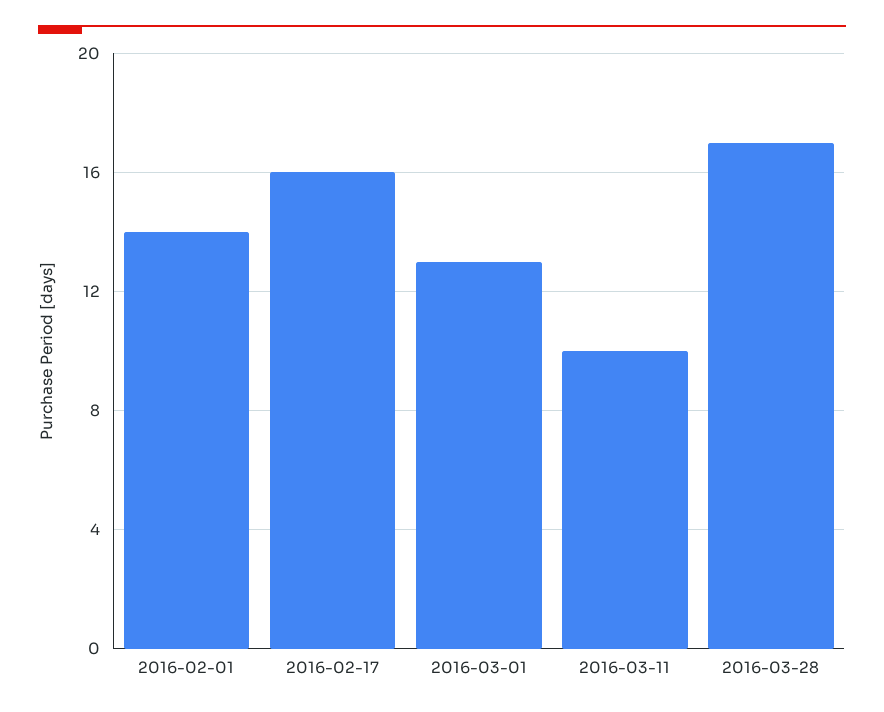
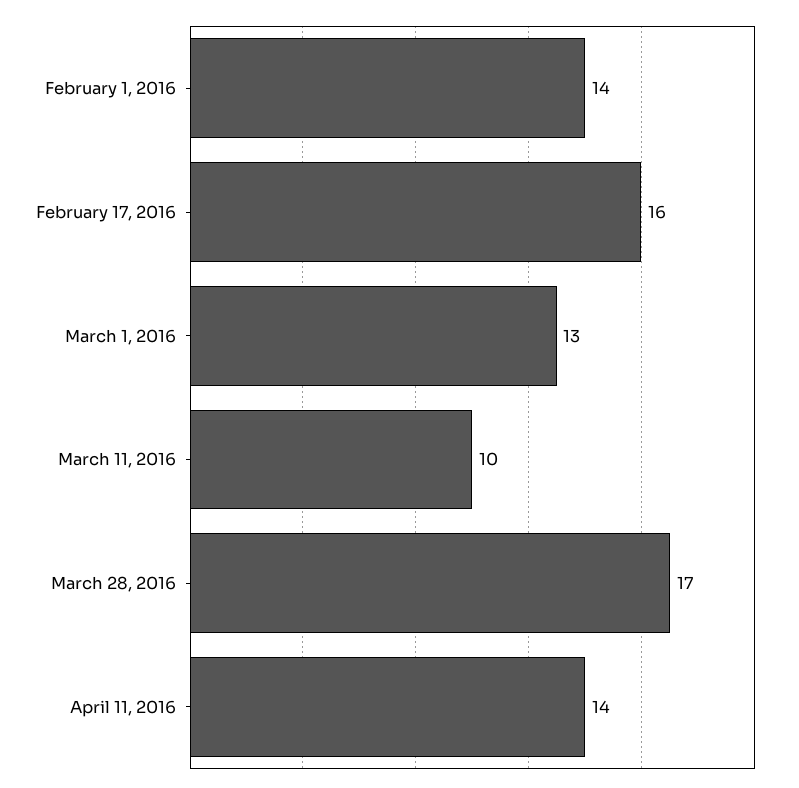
April 11, 2016: none -> 14

